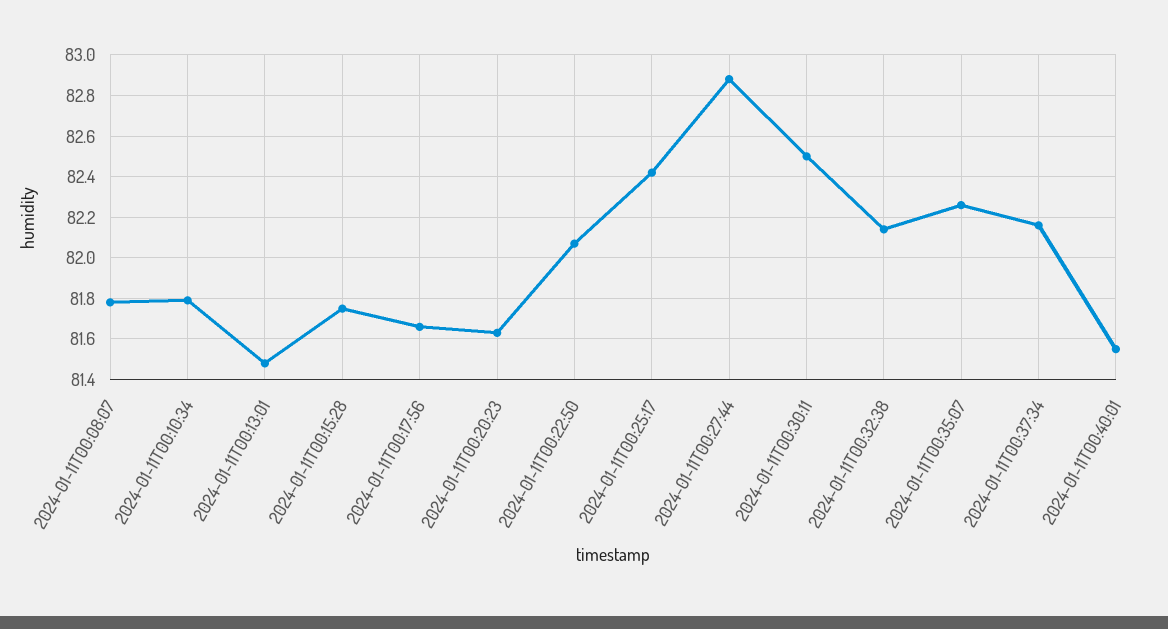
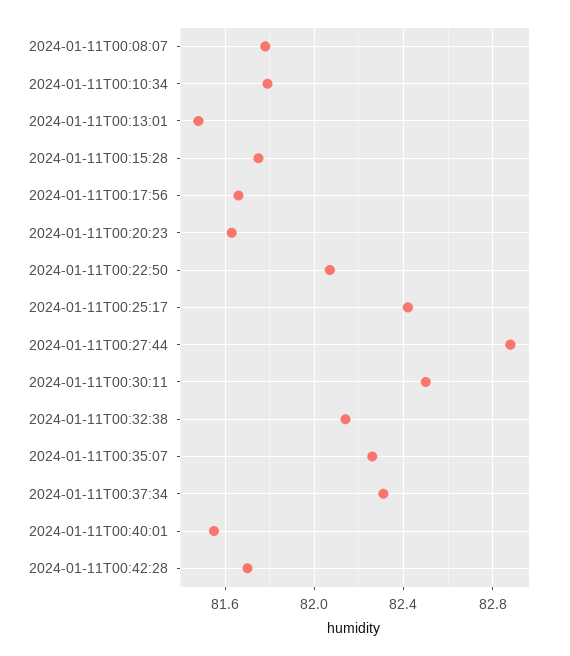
2024-01-11T00:37:34: 82.15 -> 82.3
2024-01-11T00:42:28: none -> 81.7

